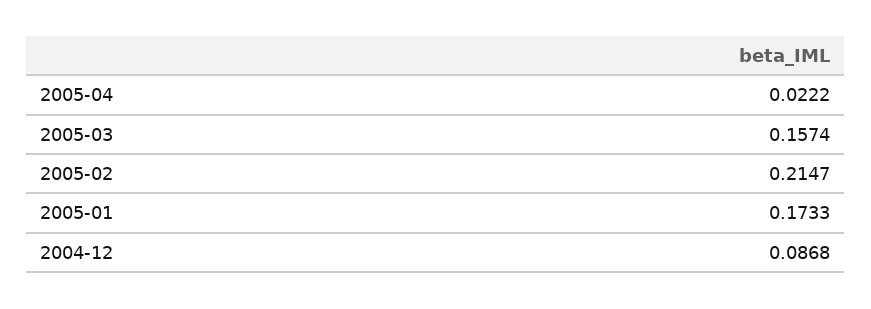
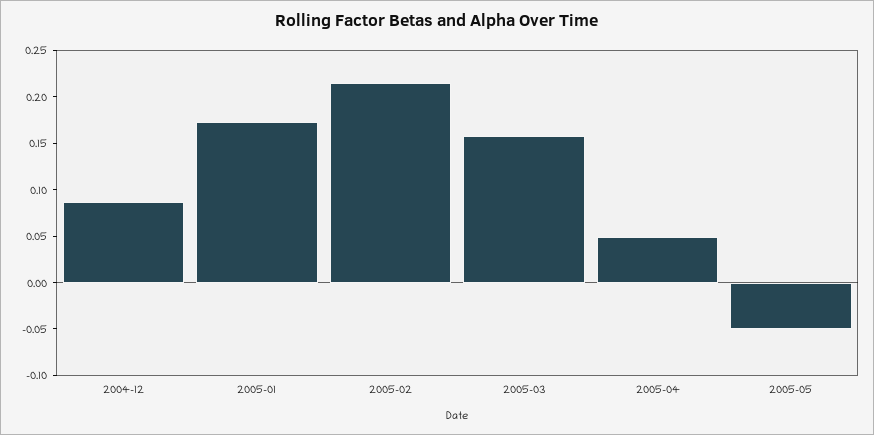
2005-04: 0.0222 -> 0.05
2005-05: none -> -0.05

